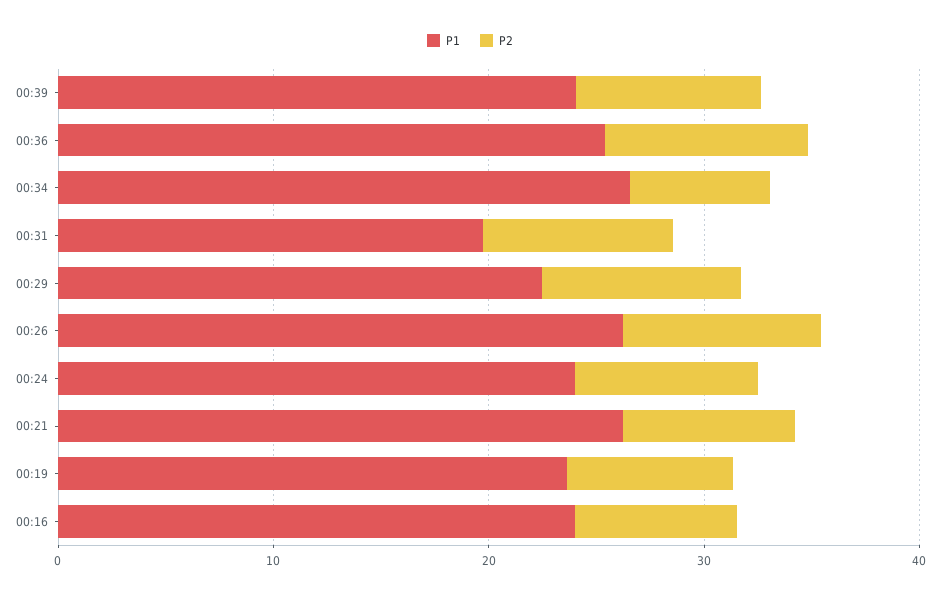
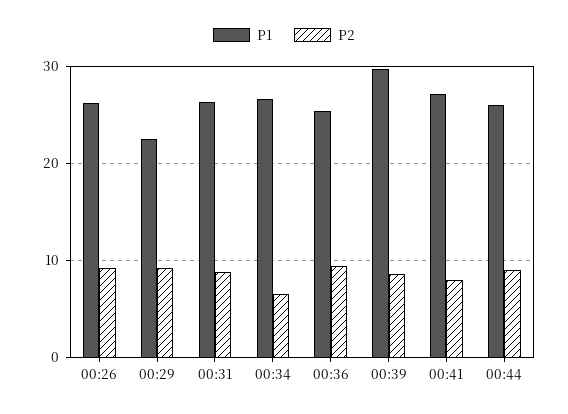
P1, 00:39: 24 -> 30
P1, 00:31: 20 -> 26
P1, 00:24: 24 -> none
P2, 00:24: 8 -> none
P1, 00:21: 26 -> none
P2, 00:21: 8 -> none
P1, 00:19: 24 -> none
P2, 00:19: 8 -> none
P1, 00:16: 24 -> none
P2, 00:16: 8 -> none
P1, 00:41: none -> 27
P2, 00:41: none -> 8
P1, 00:44: none -> 26
P2, 00:44: none -> 9

